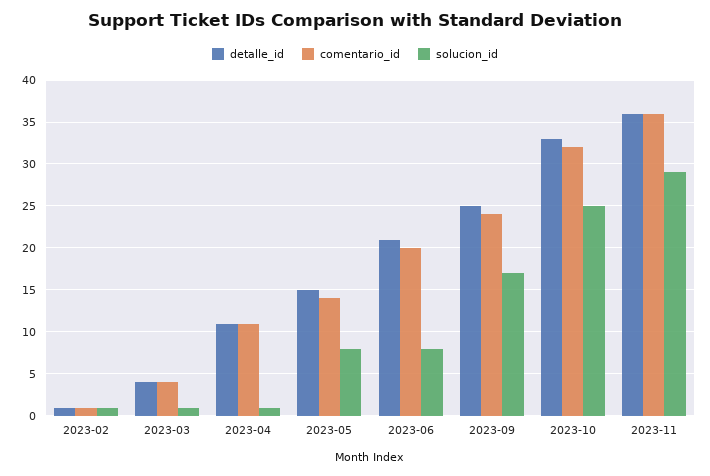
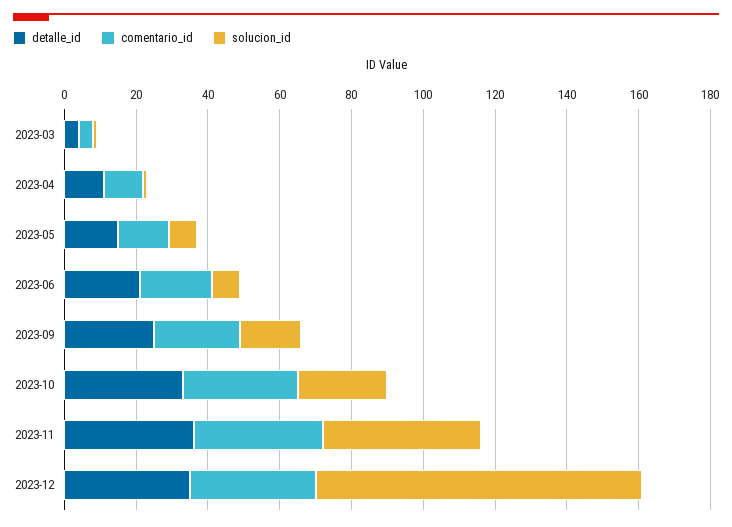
detalle_id, 2023-02: 1 -> none
comentario_id, 2023-02: 1 -> none
solucion_id, 2023-02: 1 -> none
solucion_id, 2023-11: 29 -> 45
detalle_id, 2023-12: none -> 35
comentario_id, 2023-12: none -> 35
solucion_id, 2023-12: none -> 90

